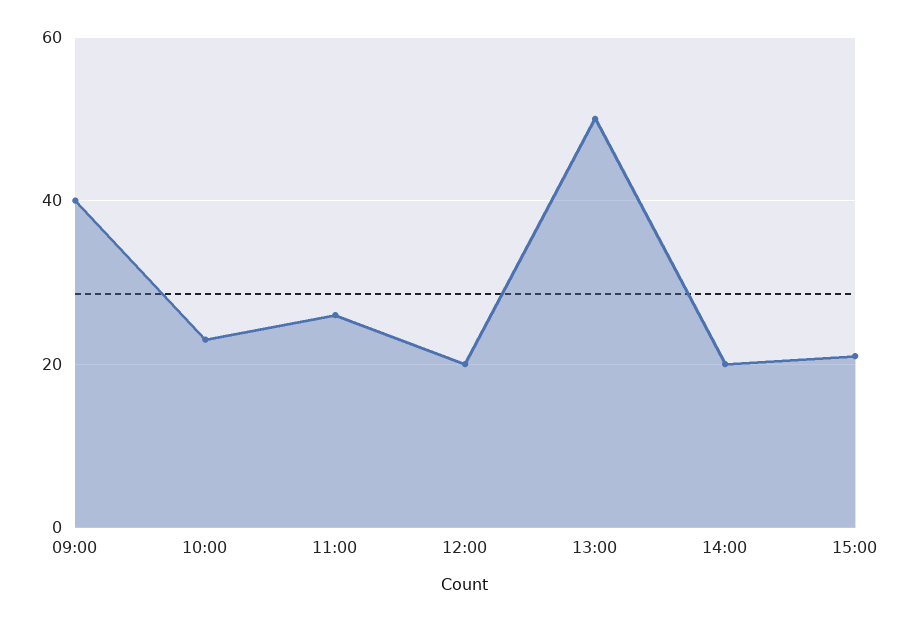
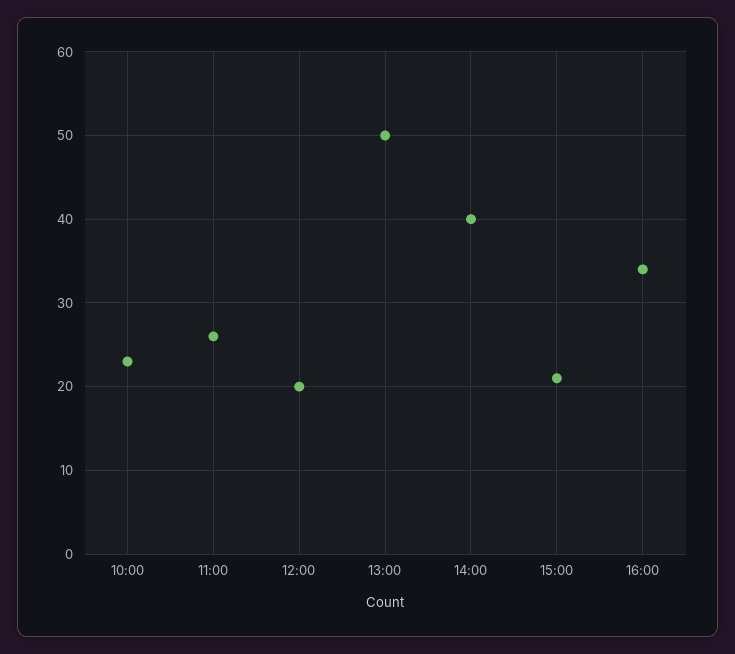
09:00: 40 -> none
14:00: 20 -> 40
16:00: none -> 34

